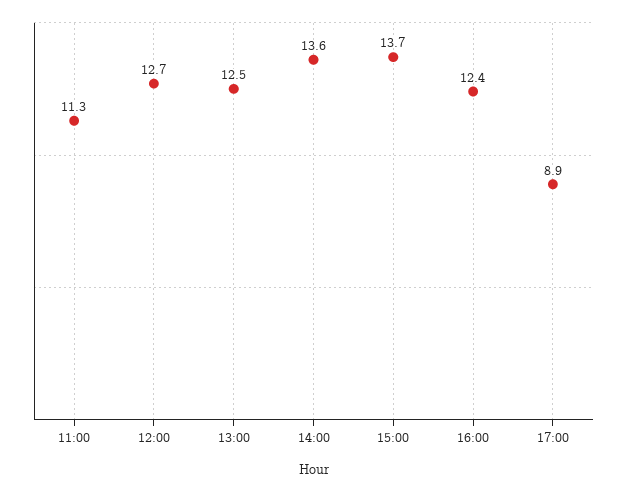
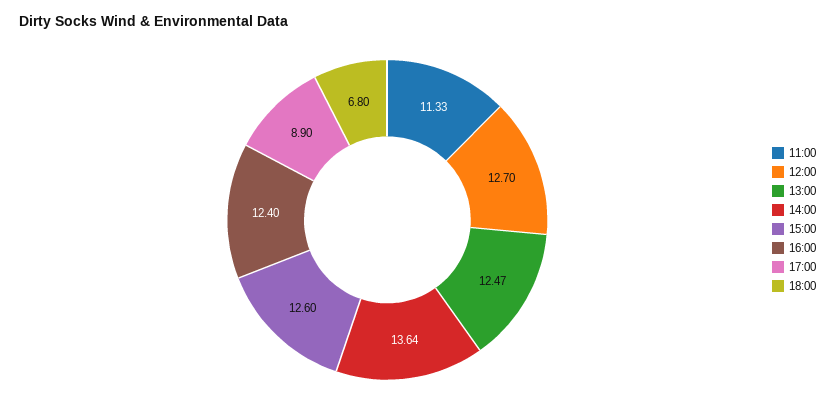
15:00: 13.7 -> 12.6
18:00: none -> 6.8

